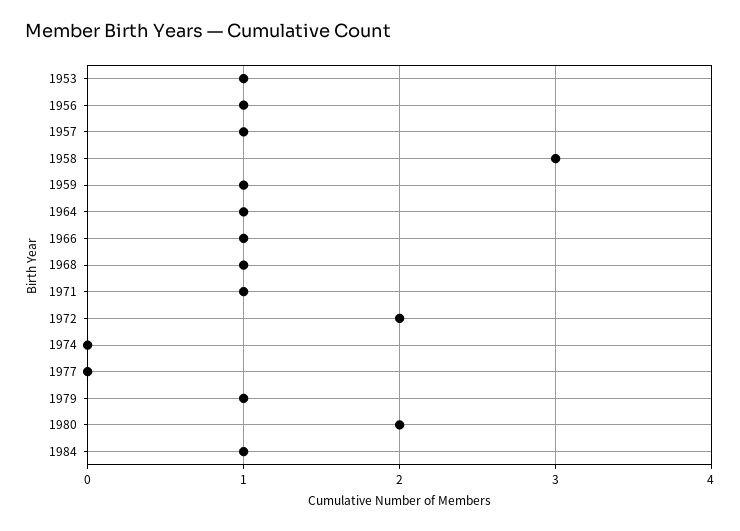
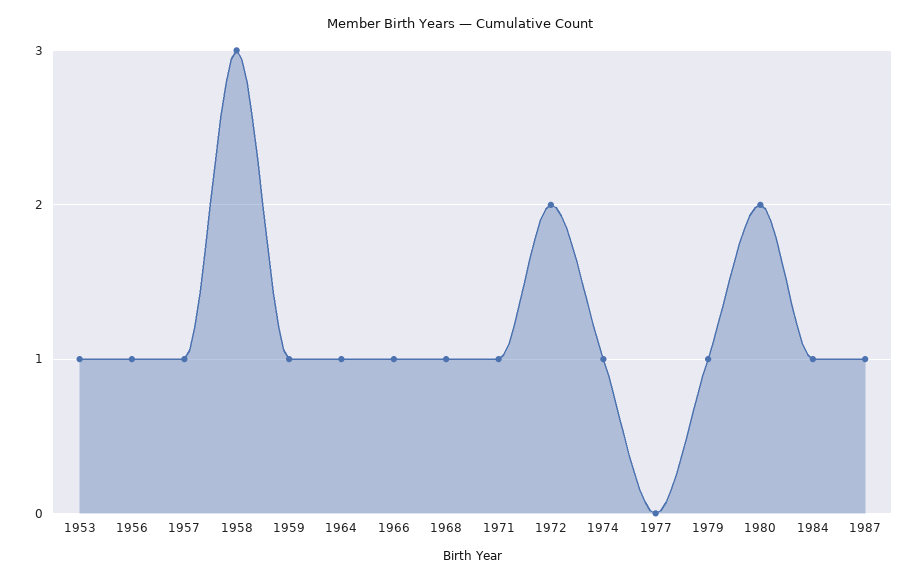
1974: 0 -> 1
1987: none -> 1

